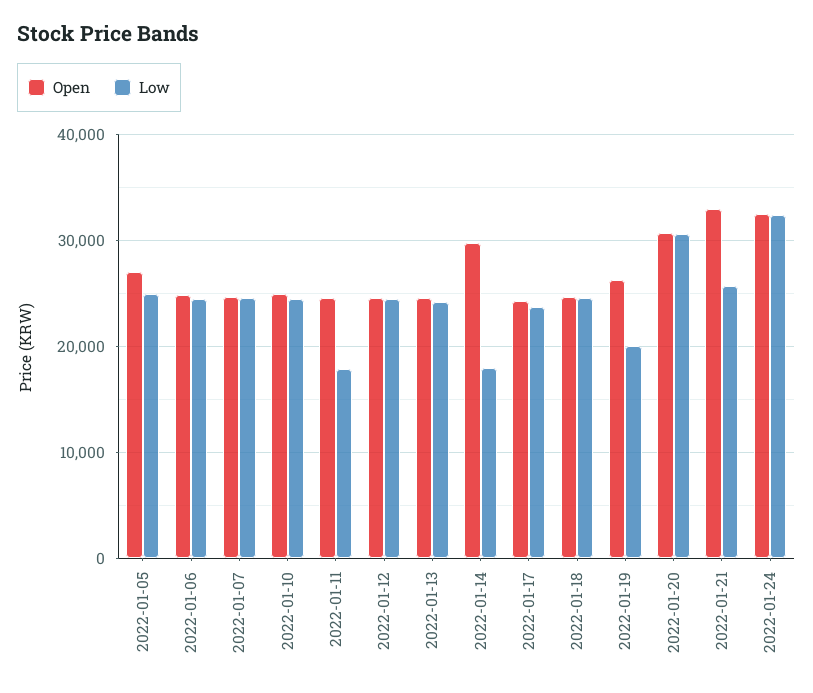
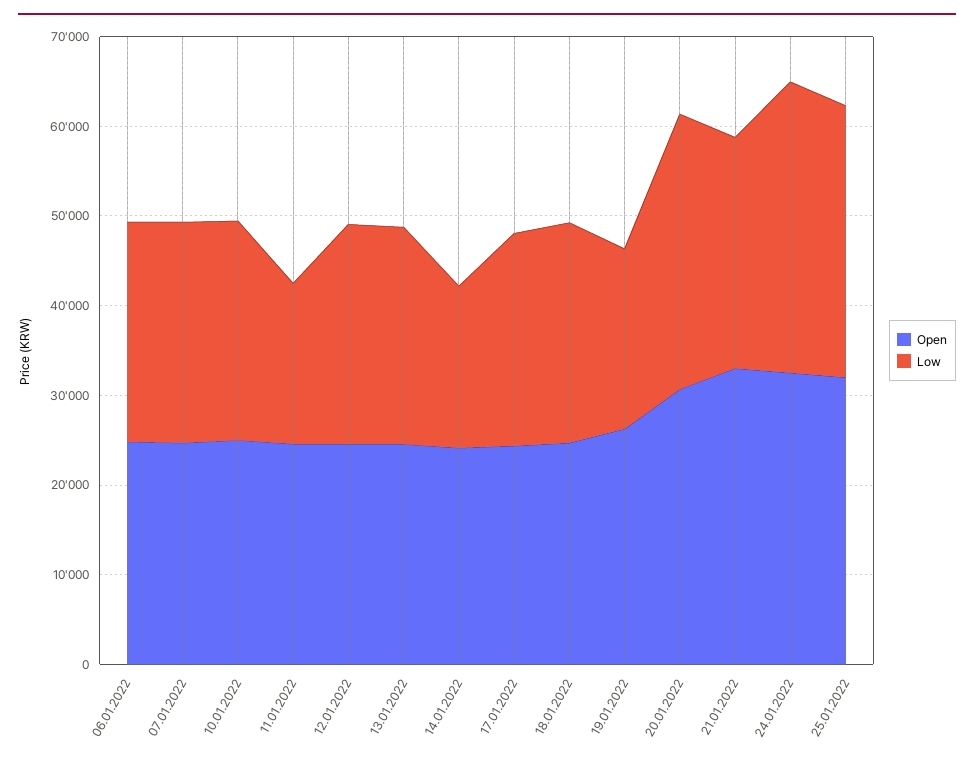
Open, 2022-01-05: 27000 -> none
Low, 2022-01-05: 25000 -> none
Open, 2022-01-14: 30000 -> 24000
Open, 25.01.2022: none -> 32000
Low, 25.01.2022: none -> 30000

